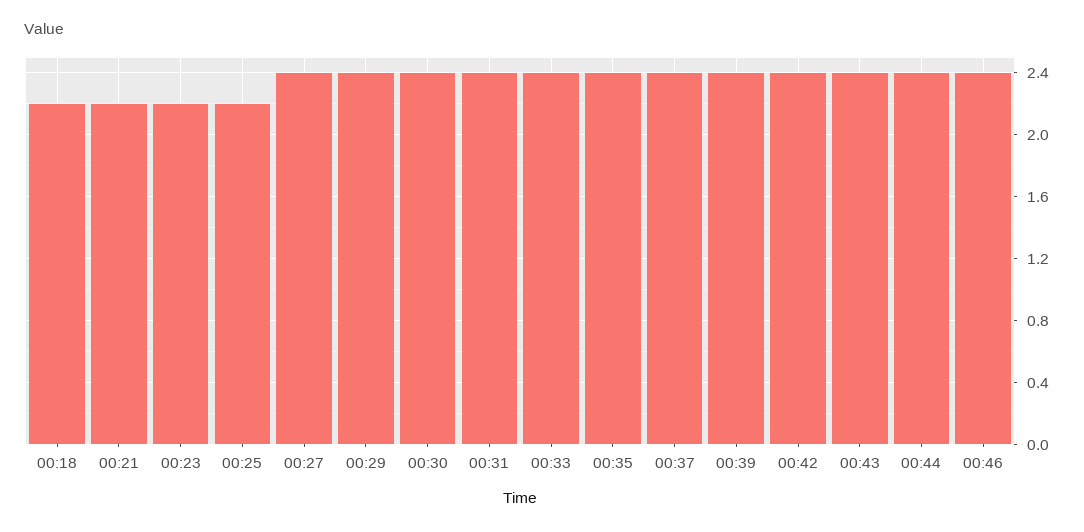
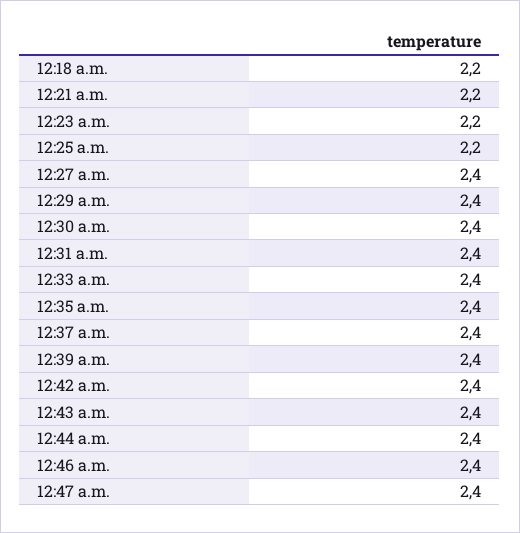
12:47 a.m.: none -> 2.4

